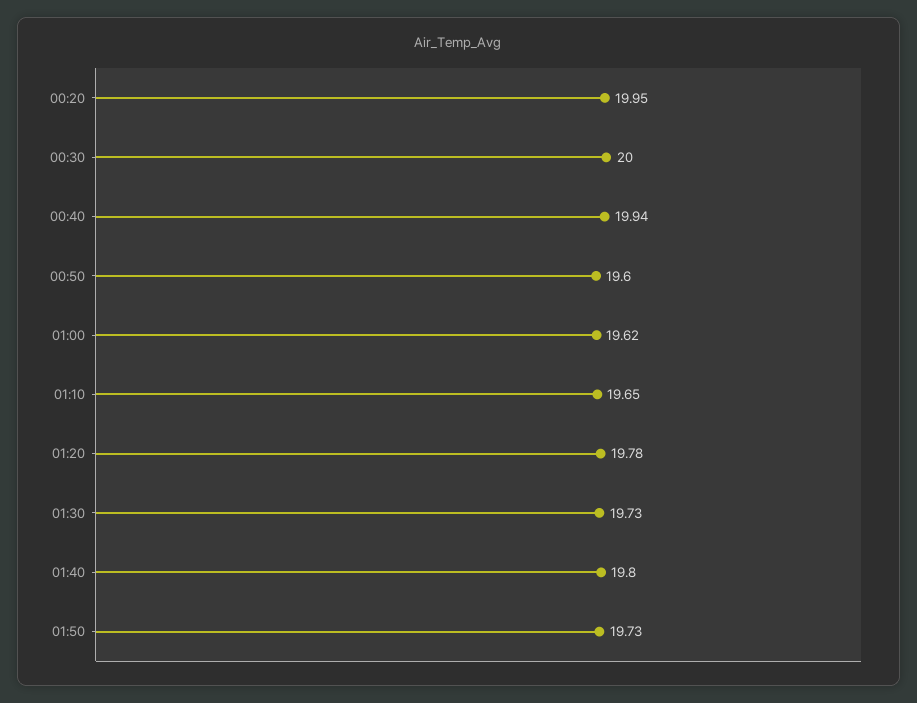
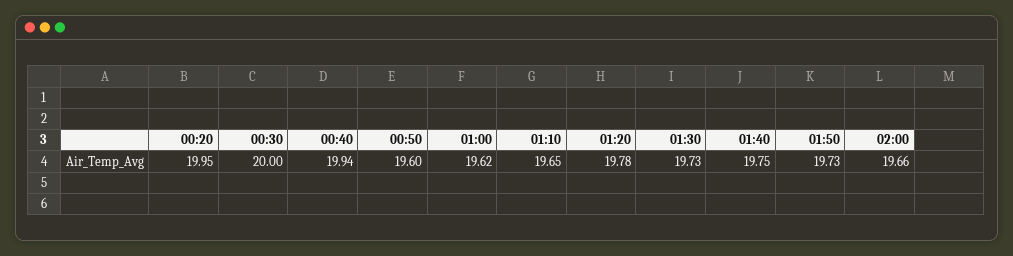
01:40: 19.8 -> 19.75
02:00: none -> 19.66

